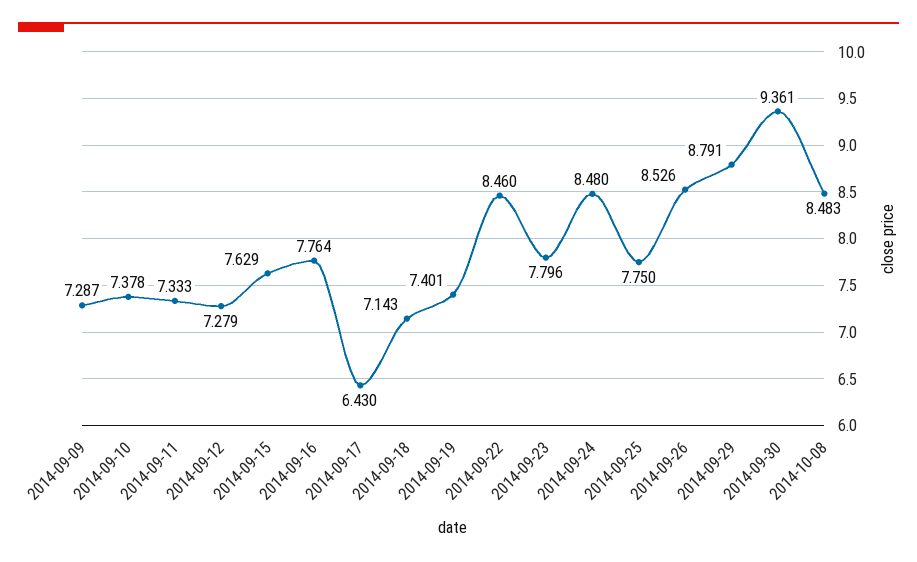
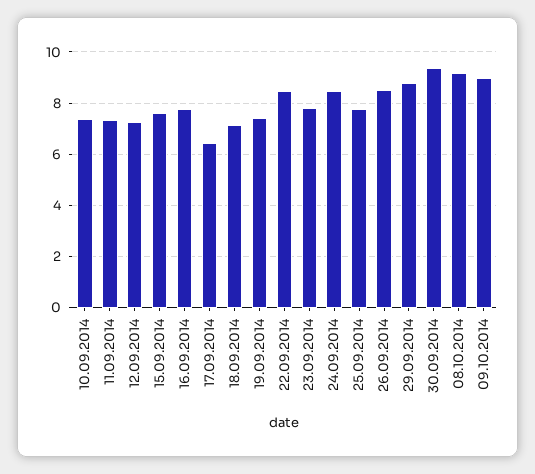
2014-09-09: 7.287 -> none
2014-10-08: 8.483 -> 9.25
09.10.2014: none -> 9

